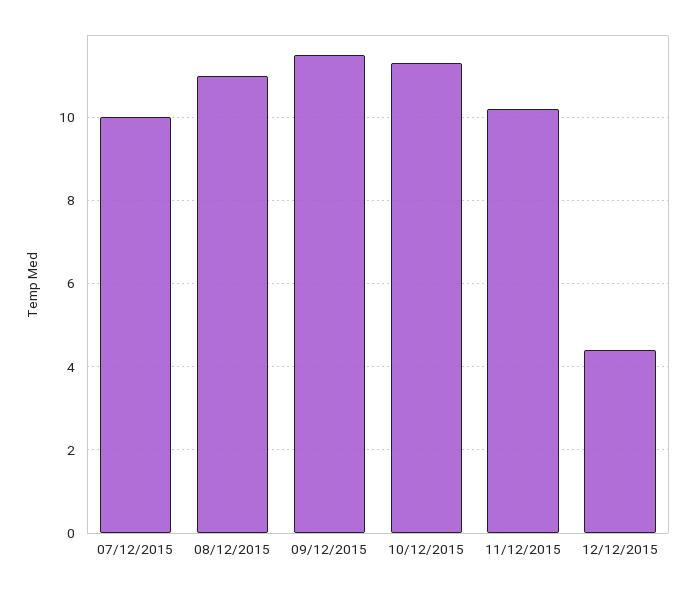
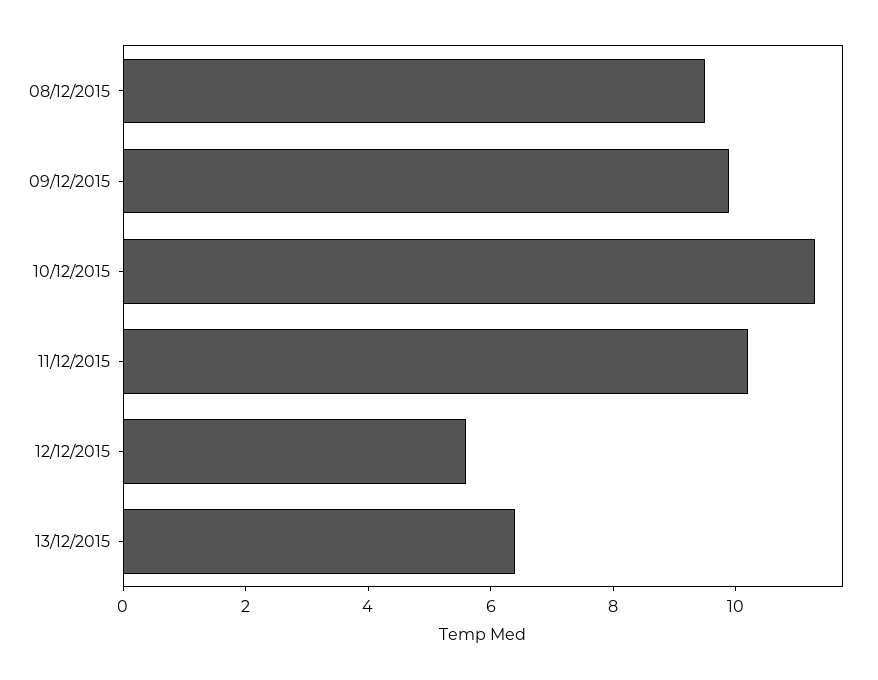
07/12/2015: 10 -> none
08/12/2015: 11 -> 9.5
09/12/2015: 11.5 -> 10
12/12/2015: 4.5 -> 5.5
13/12/2015: none -> 6.5

